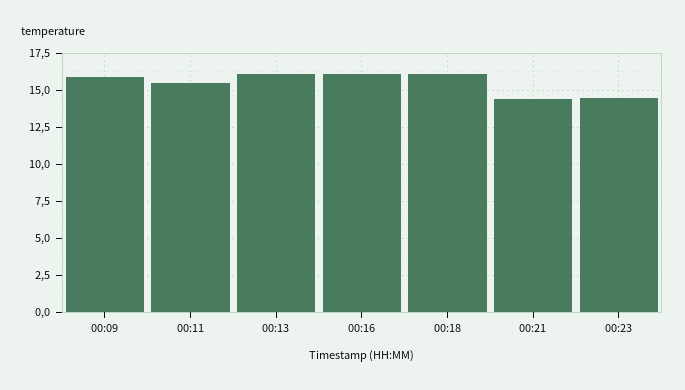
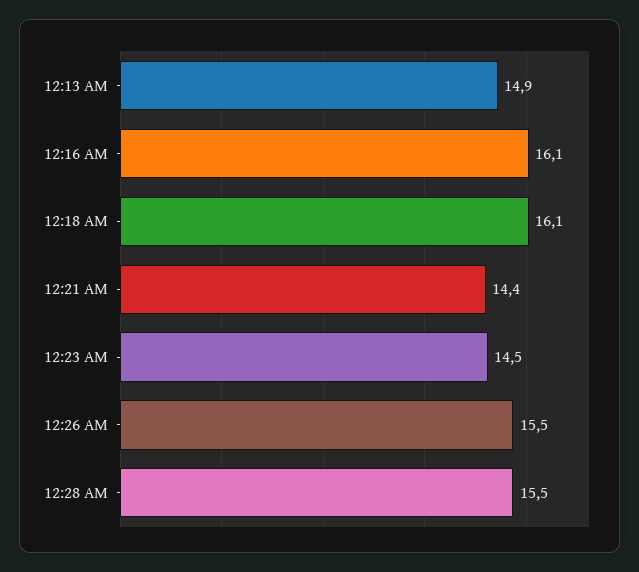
00:09: 16 -> none
00:11: 15.5 -> none
00:13: 16 -> 14.9
12:26 AM: none -> 15.5
12:28 AM: none -> 15.5

